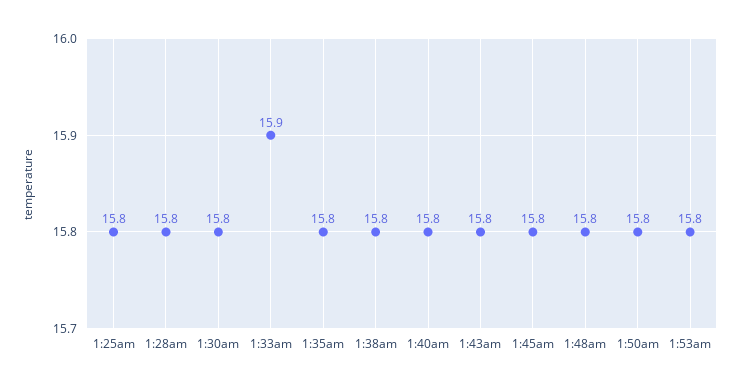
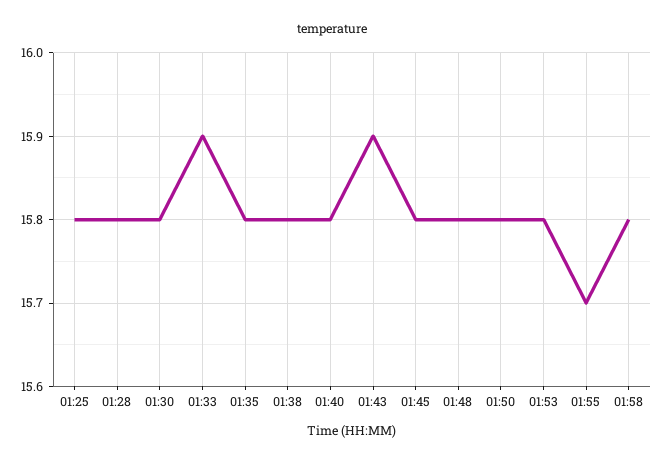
1:43am: 15.8 -> 15.9
01:55: none -> 15.7
01:58: none -> 15.8

